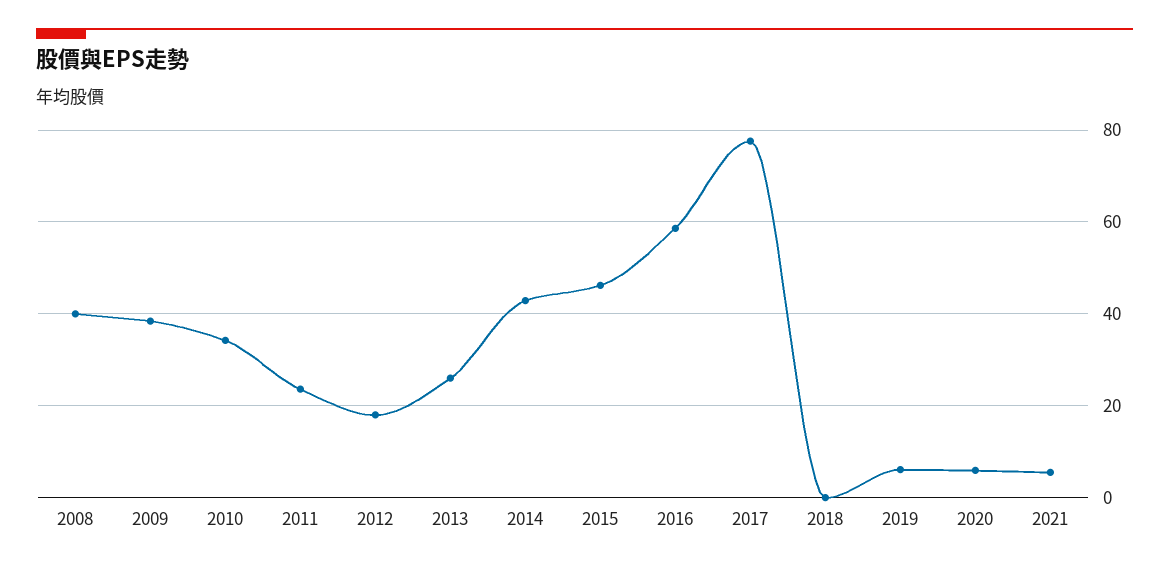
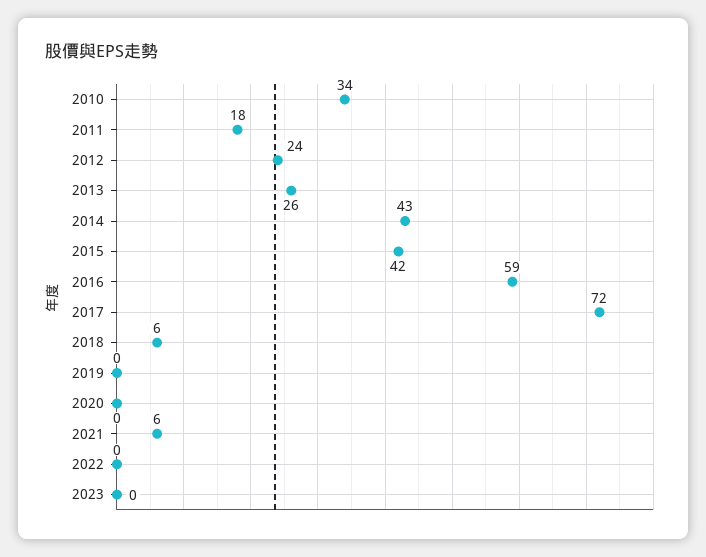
2008: 40 -> none
2009: 38 -> none
2011: 24 -> 18
2012: 18 -> 24
2015: 46 -> 42
2017: 78 -> 72
2018: 0 -> 6
2019: 6 -> 0
2020: 6 -> 0
2022: none -> 0
2023: none -> 0

